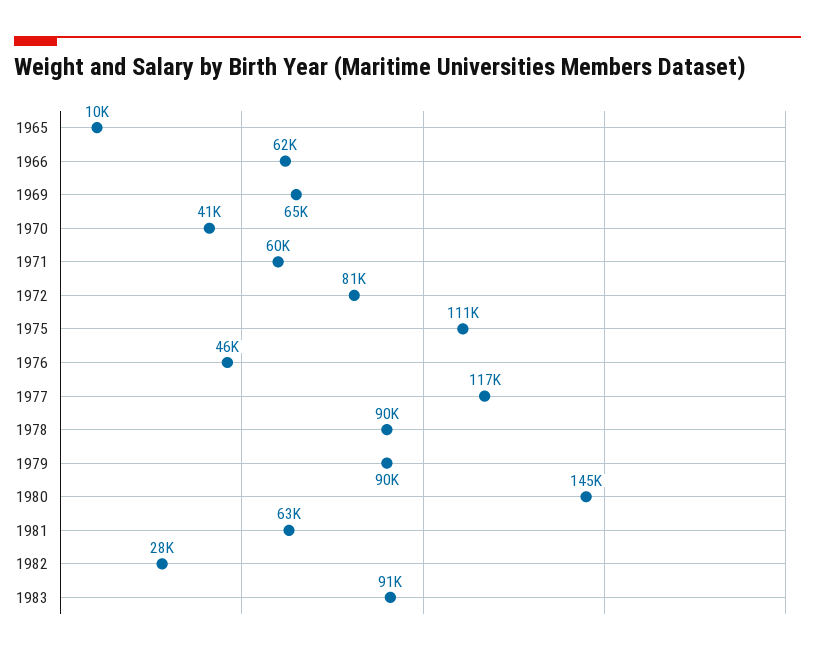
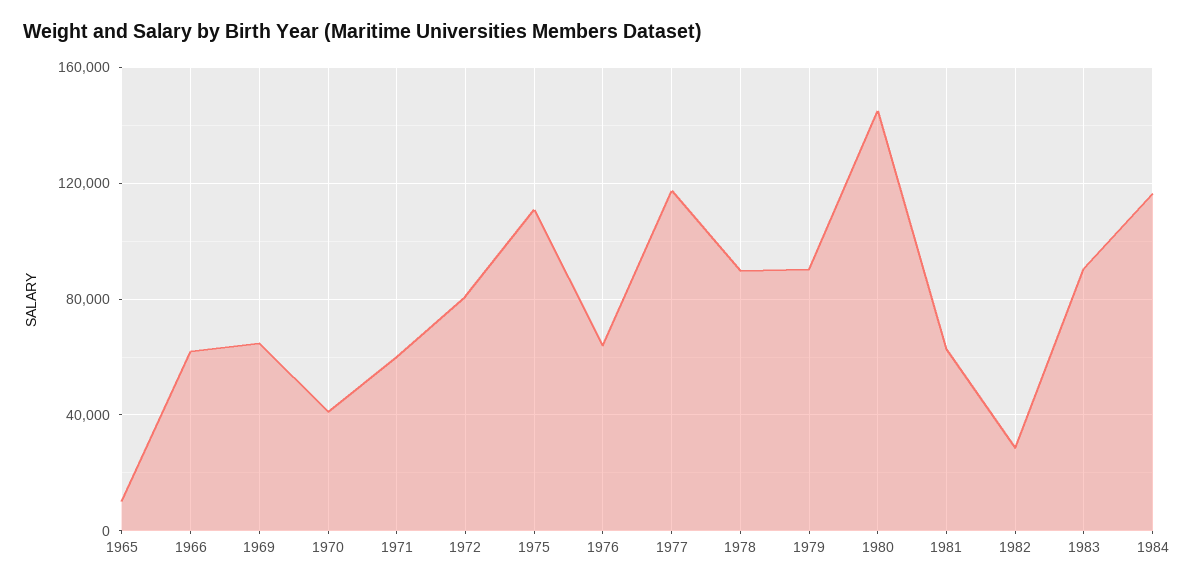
1976: 46000 -> 65000
1984: none -> 115000

